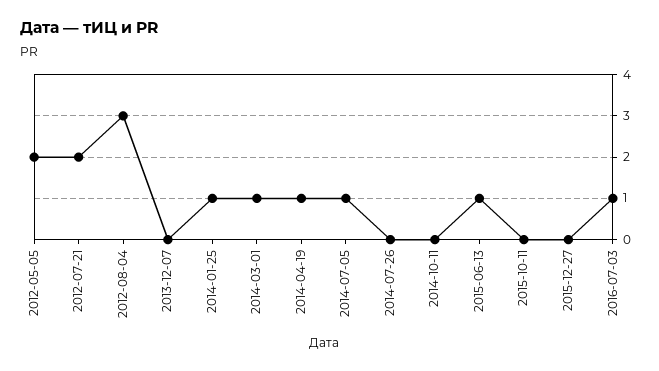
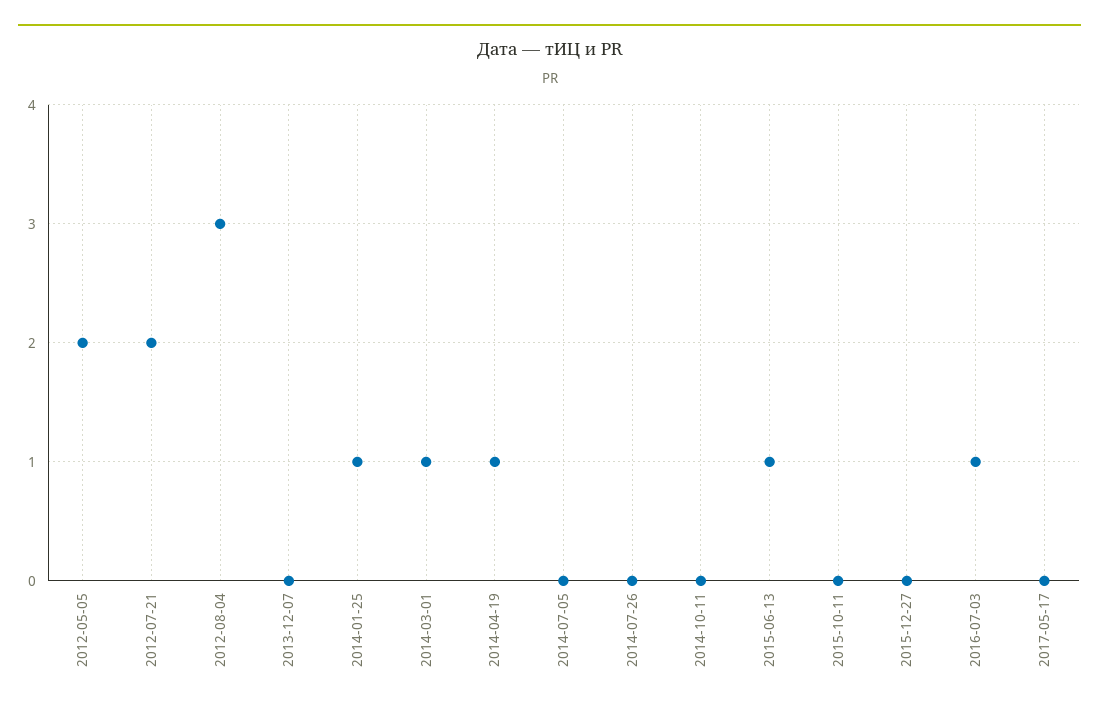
2014-07-05: 1 -> 0
2017-05-17: none -> 0

